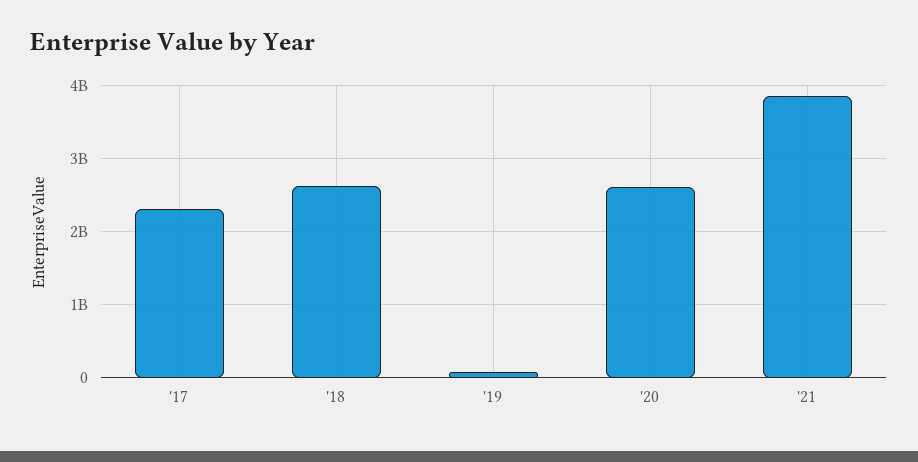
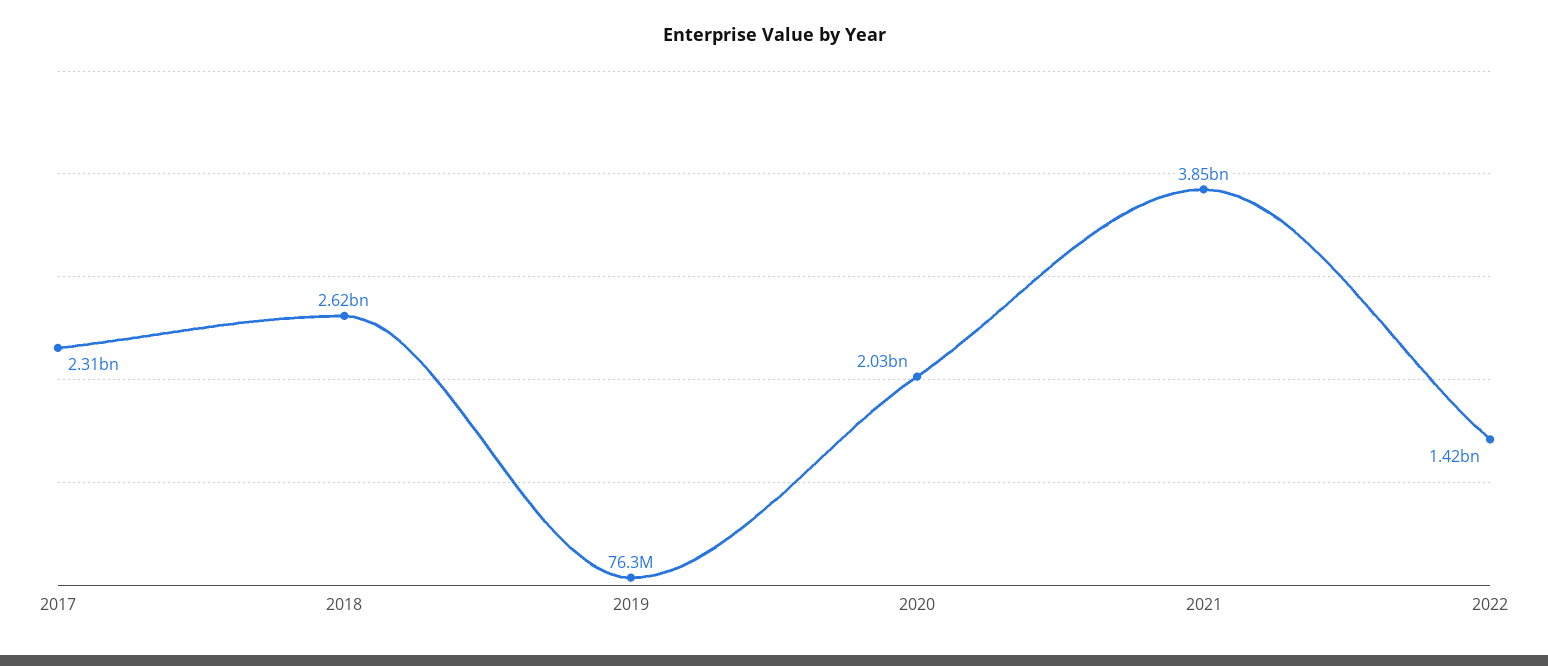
'20: 2600000000 -> 2030000000
2022: none -> 1420000000

